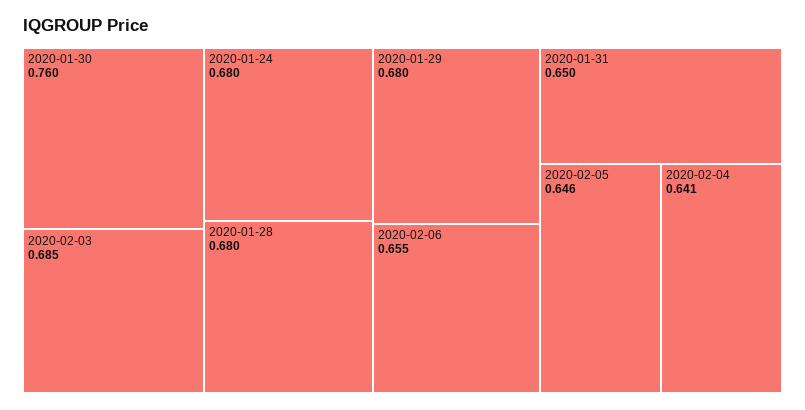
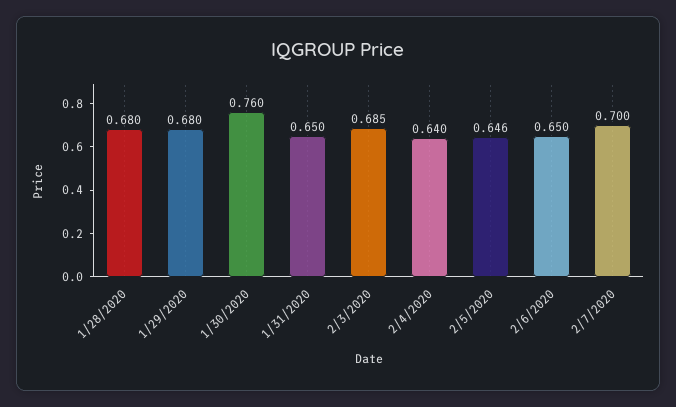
2020-01-24: 0.68 -> none
2020-02-06: 0.655 -> 0.65
2020-02-04: 0.641 -> 0.64
2/7/2020: none -> 0.7

